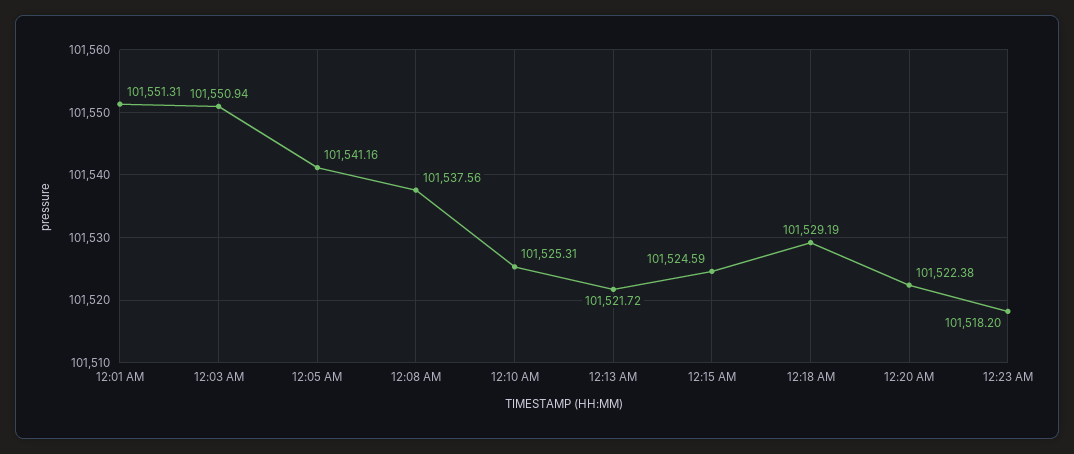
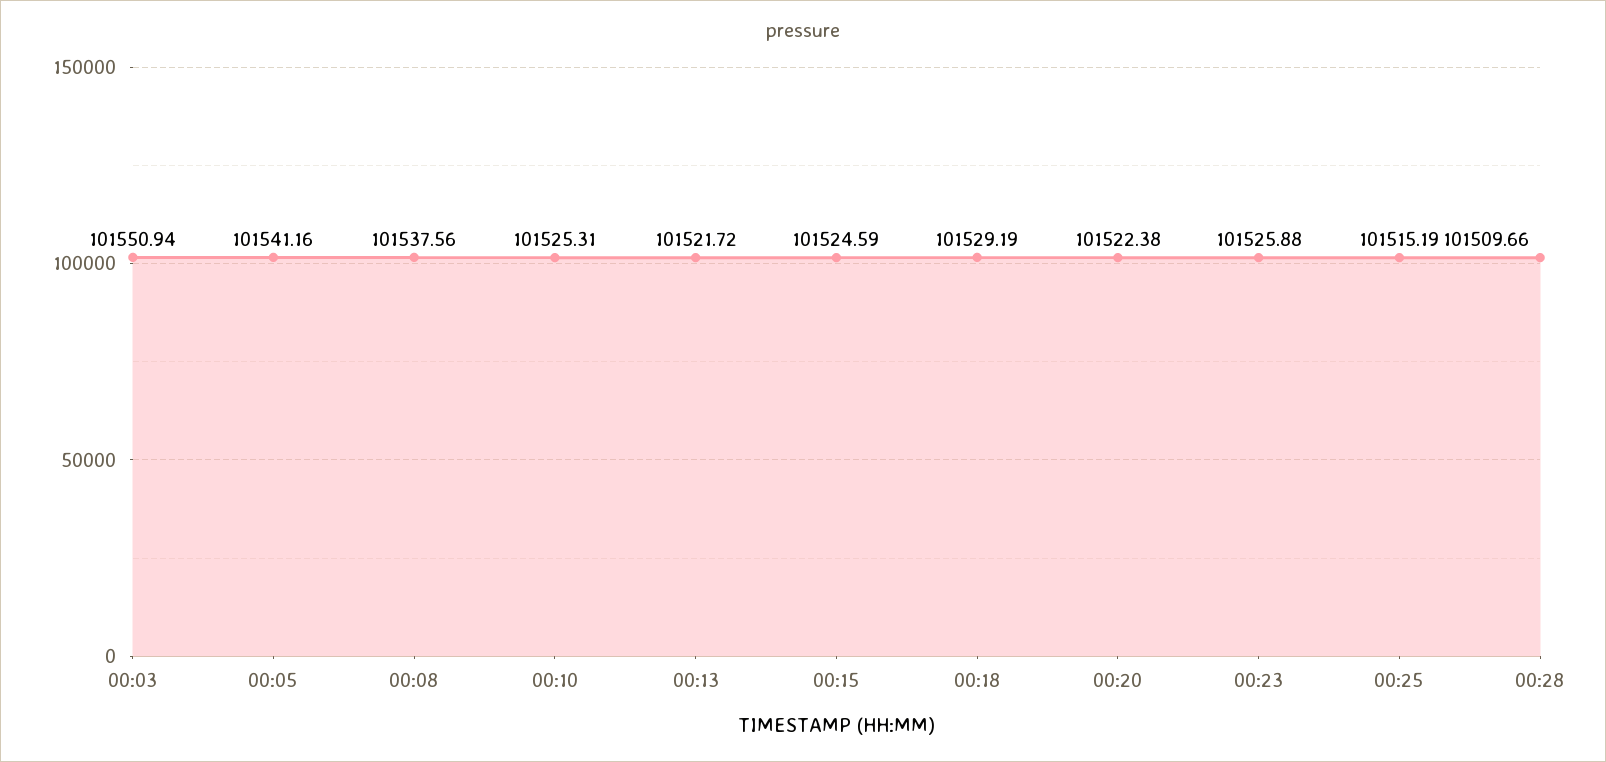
12:01 AM: 101551.31 -> none
12:23 AM: 101518.2 -> 101525.88
00:25: none -> 101515.19
00:28: none -> 101509.66

